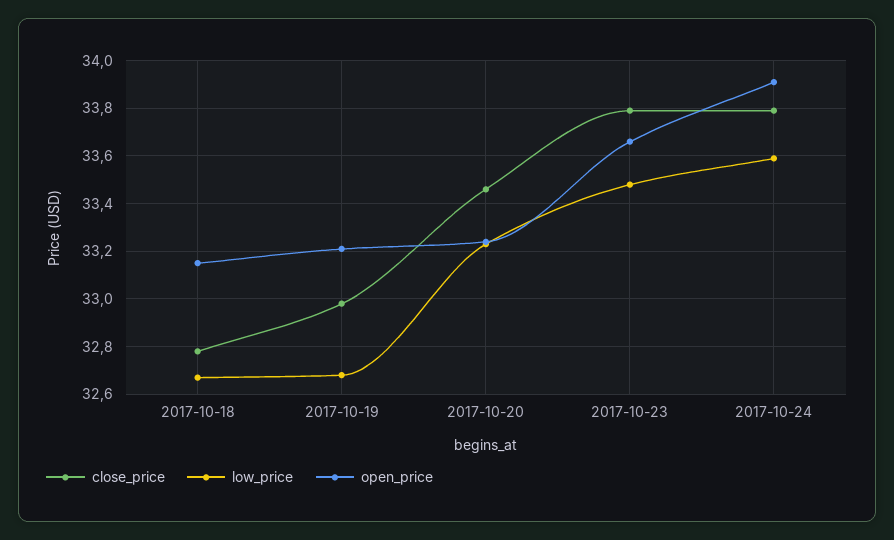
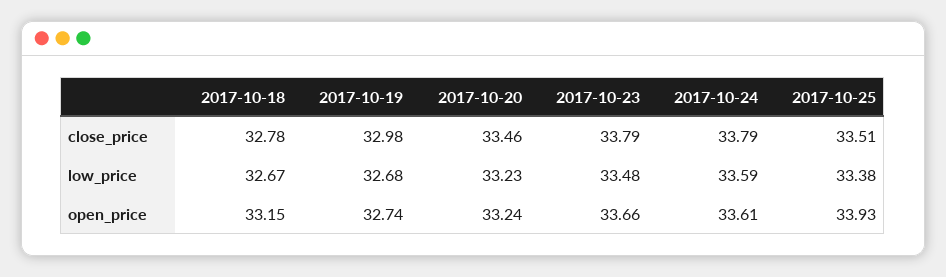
open_price, 2017-10-19: 33.2 -> 32.74
open_price, 2017-10-24: 33.9 -> 33.61
close_price, 2017-10-25: none -> 33.51
low_price, 2017-10-25: none -> 33.38
open_price, 2017-10-25: none -> 33.93

